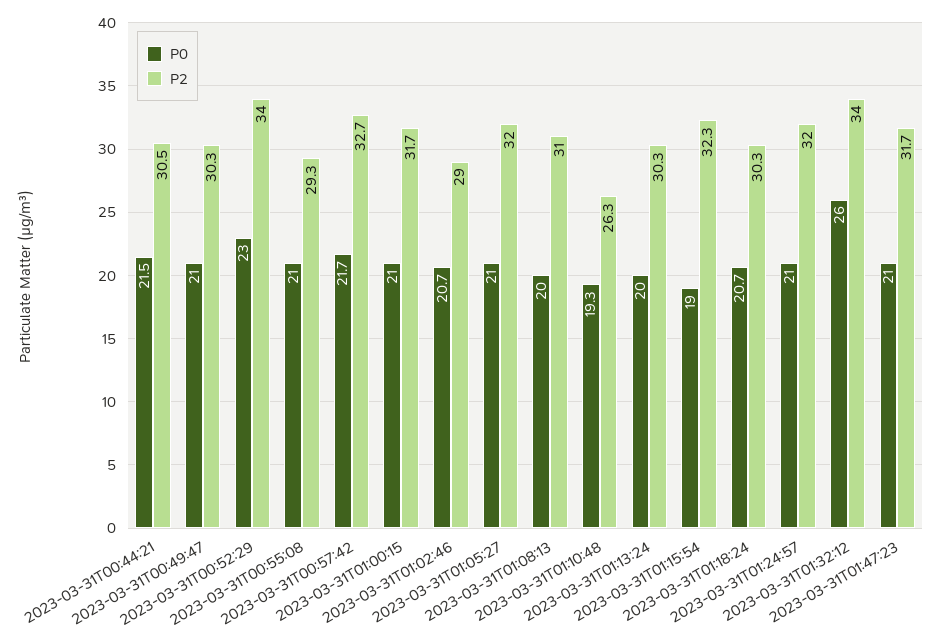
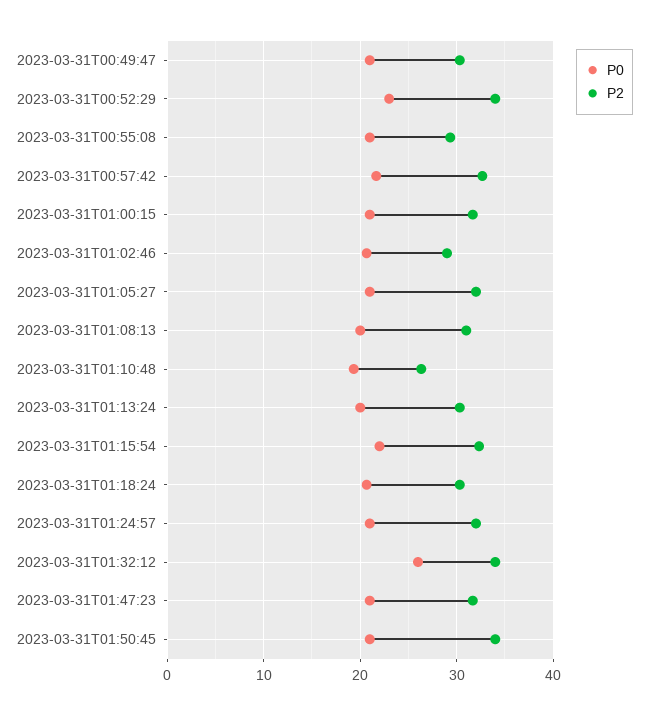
P0, 2023-03-31T00:44:21: 21.5 -> none
P2, 2023-03-31T00:44:21: 30.5 -> none
P0, 2023-03-31T01:15:54: 19 -> 22
P0, 2023-03-31T01:50:45: none -> 21
P2, 2023-03-31T01:50:45: none -> 34

